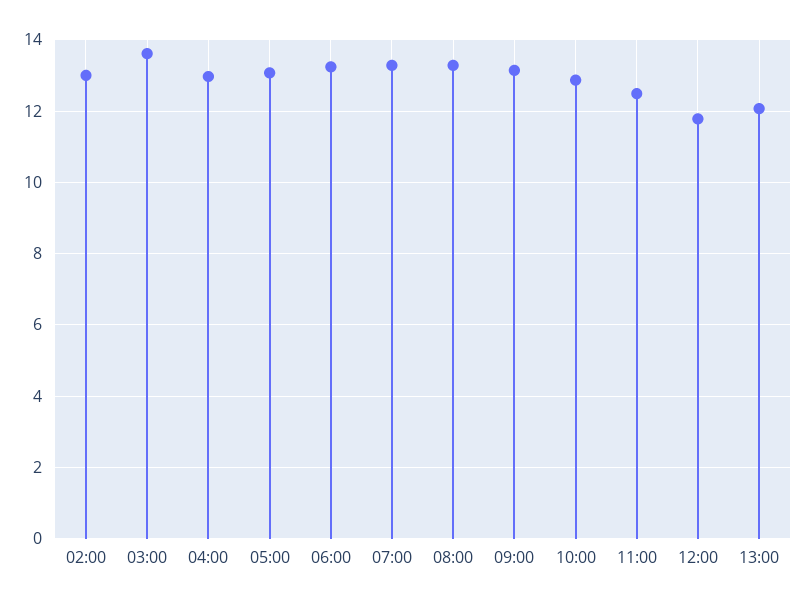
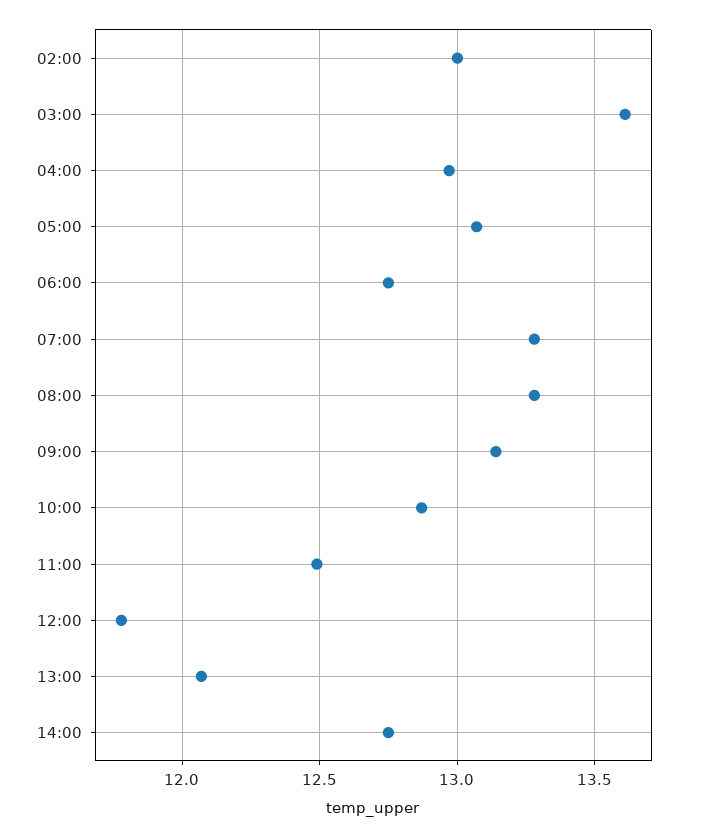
06:00: 13.2 -> 12.75
14:00: none -> 12.75

